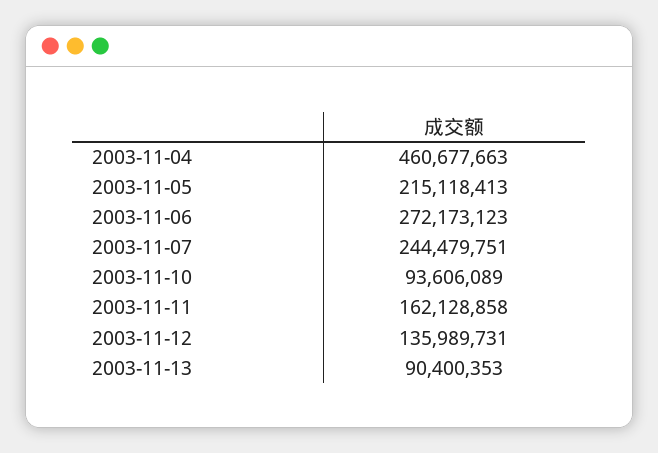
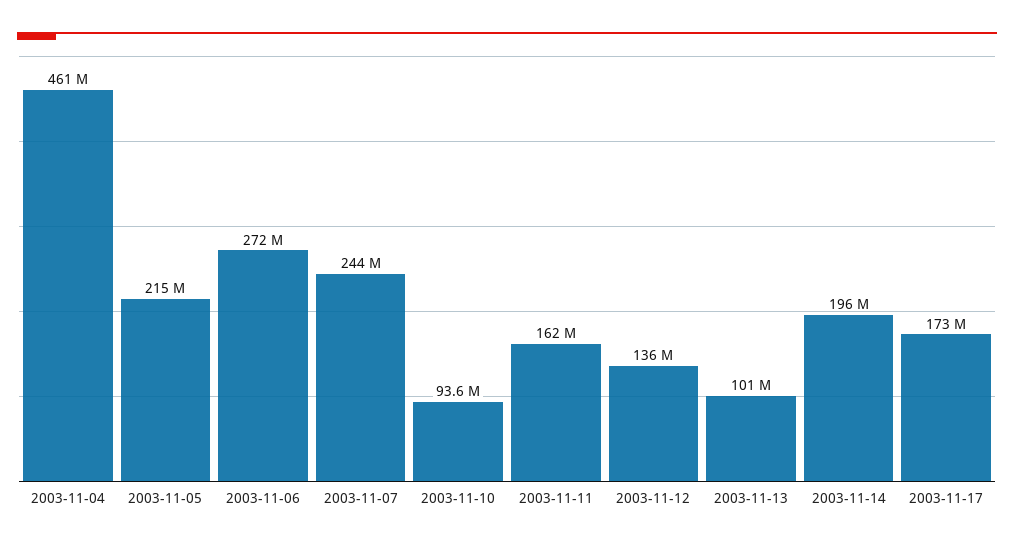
2003-11-13: 90400353 -> 101000000
2003-11-14: none -> 196000000
2003-11-17: none -> 173000000

